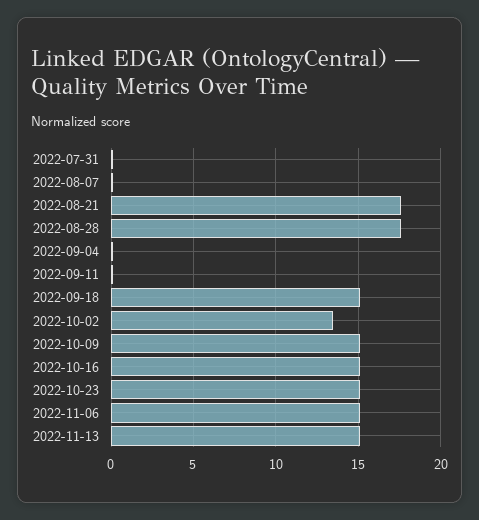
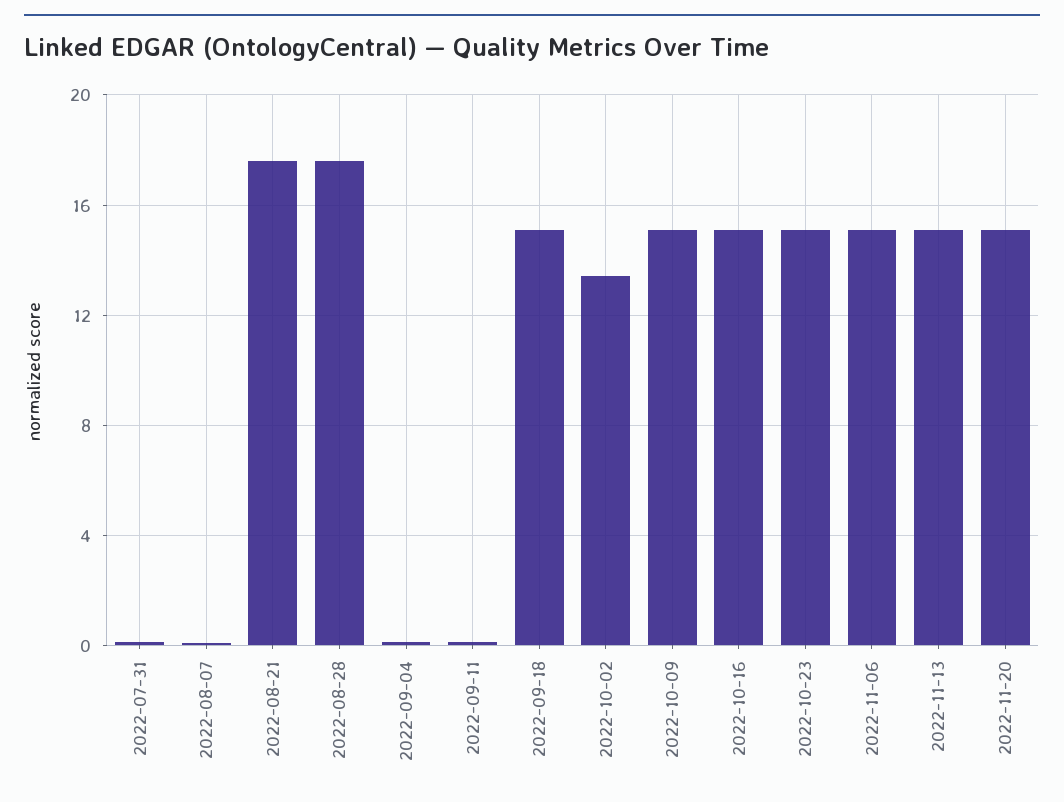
2022-11-20: none -> 15

